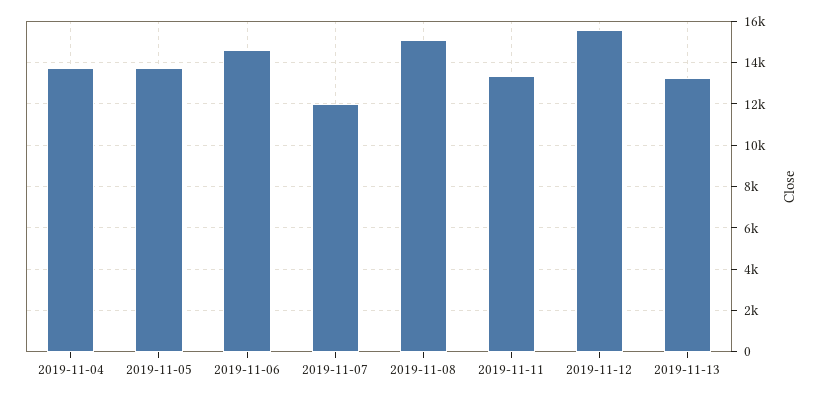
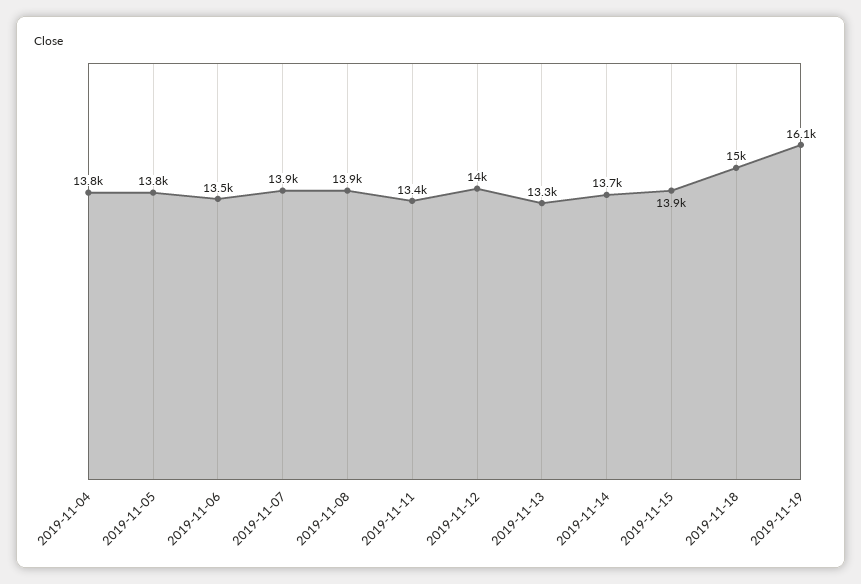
2019-11-06: 14500 -> 13500
2019-11-07: 12000 -> 13900
2019-11-08: 15000 -> 13900
2019-11-12: 15500 -> 14000
2019-11-14: none -> 13700
2019-11-15: none -> 13900
2019-11-18: none -> 15000
2019-11-19: none -> 16100

